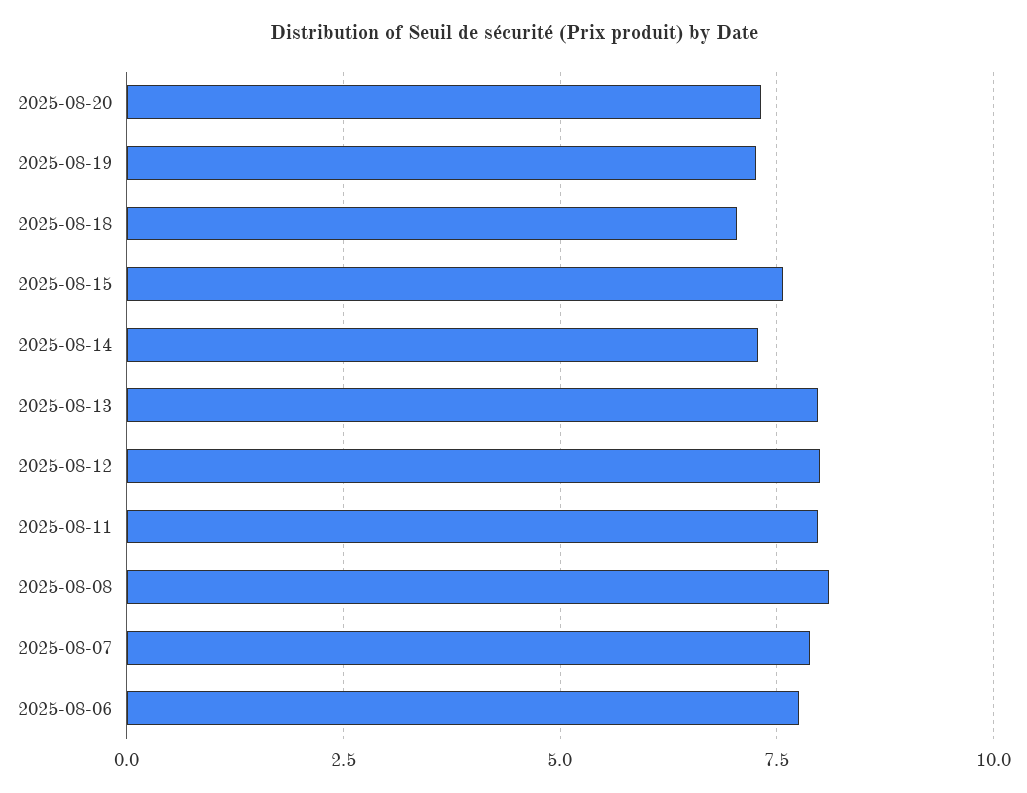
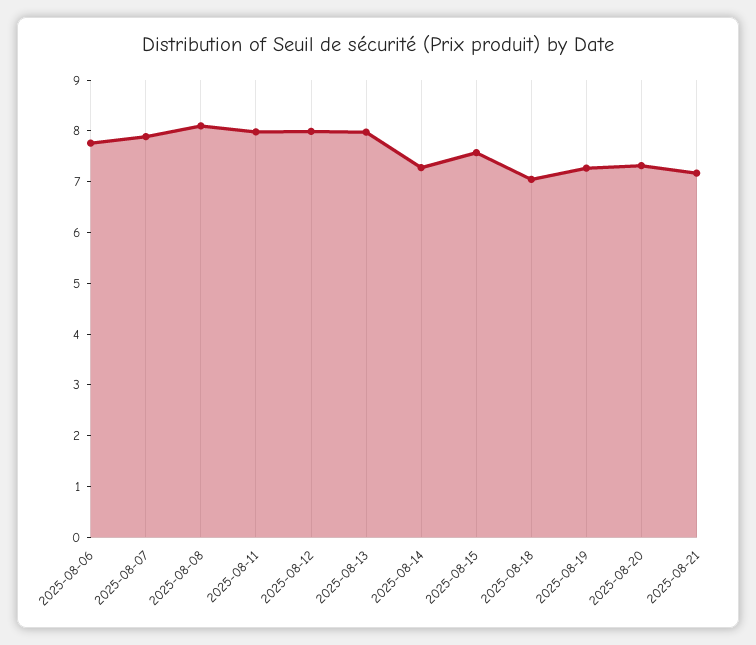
2025-08-21: none -> 7.2

